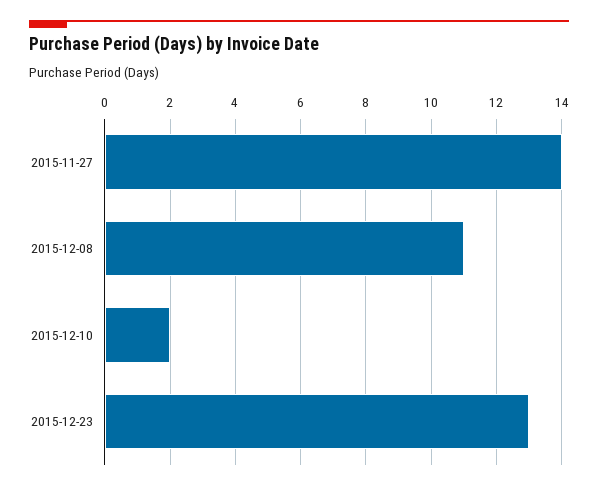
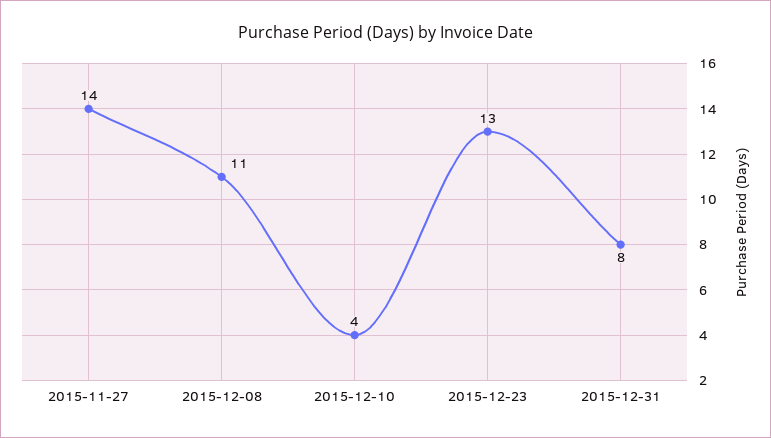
2015-12-10: 2 -> 4
2015-12-31: none -> 8

